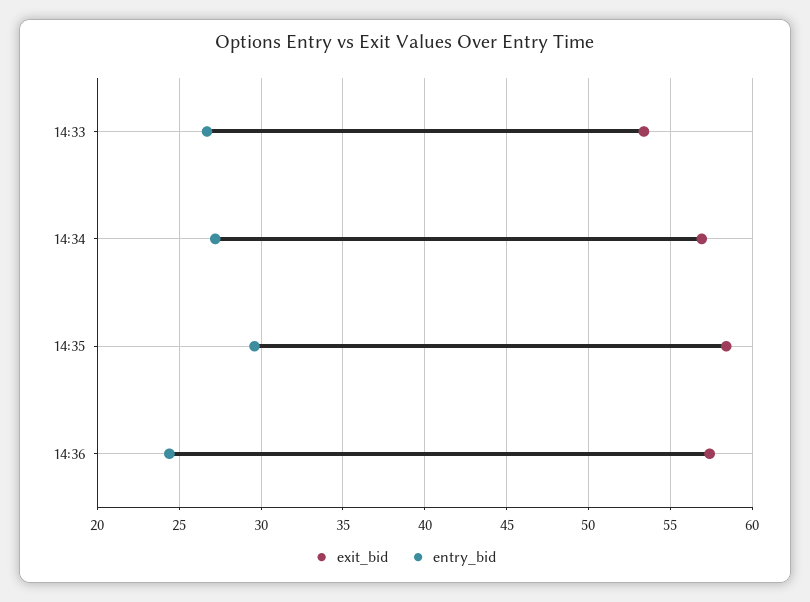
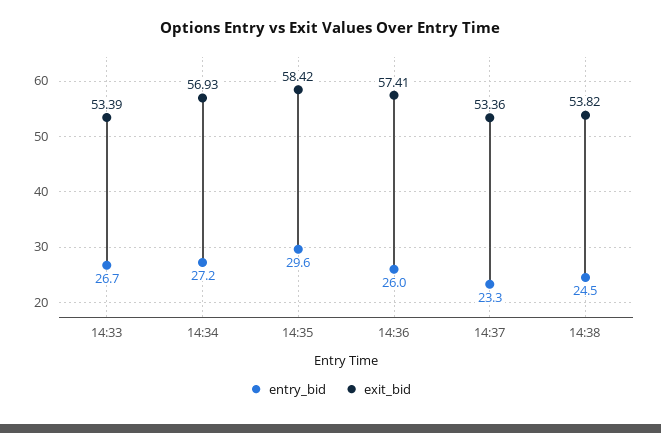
entry_bid, 14:36: 24.5 -> 26
entry_bid, 14:37: none -> 23.3
exit_bid, 14:37: none -> 53.36
entry_bid, 14:38: none -> 24.5
exit_bid, 14:38: none -> 53.82

